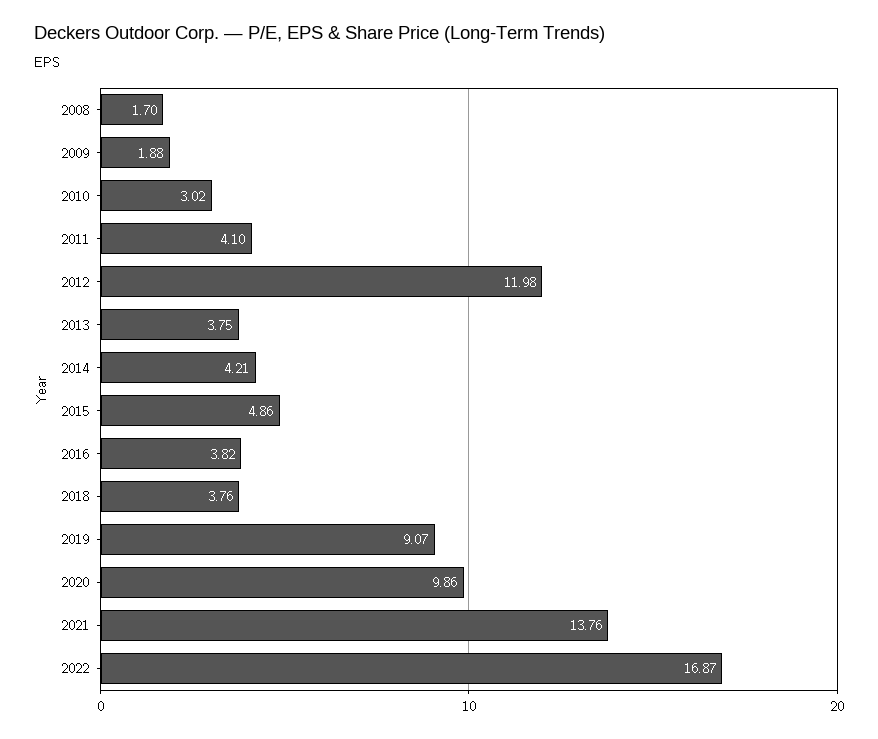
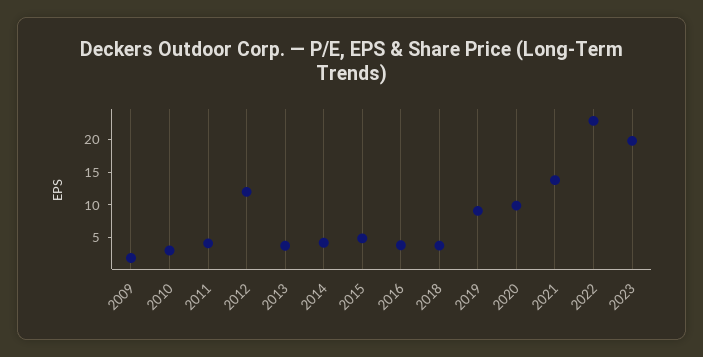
2008: 1.7 -> none
2022: 16.87 -> 22.5
2023: none -> 20

